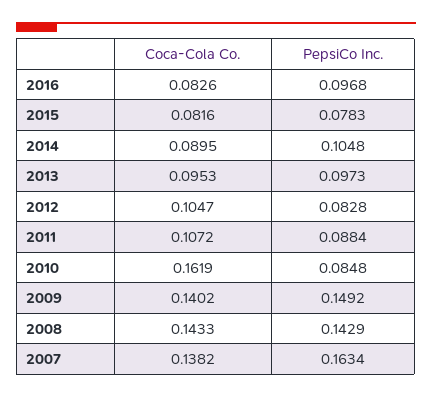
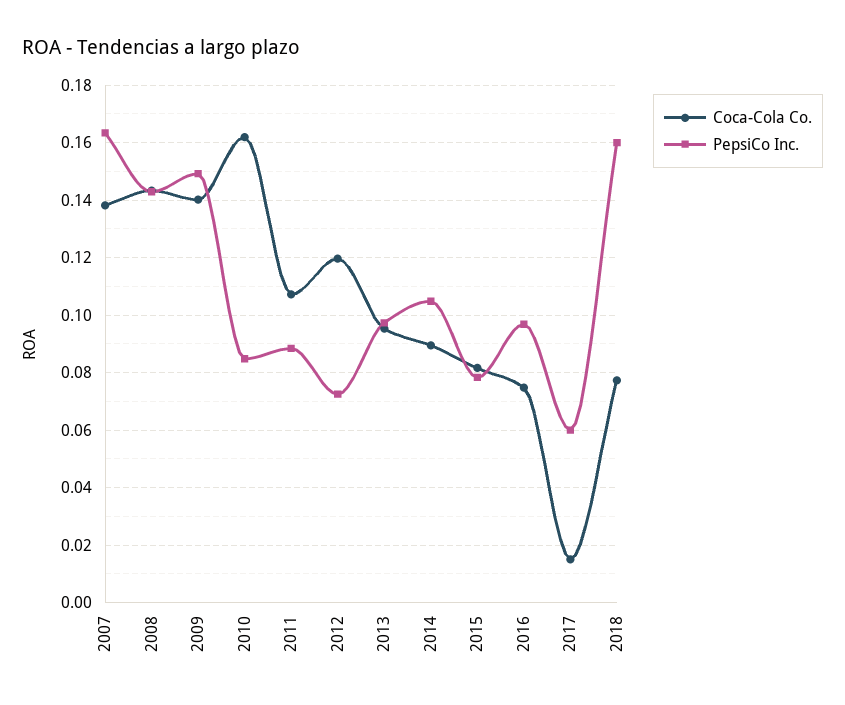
Coca-Cola Co., 2016: 0.0826 -> 0.075
Coca-Cola Co., 2012: 0.1047 -> 0.12
PepsiCo Inc., 2012: 0.0828 -> 0.0725
Coca-Cola Co., 2017: none -> 0.015
PepsiCo Inc., 2017: none -> 0.06
Coca-Cola Co., 2018: none -> 0.0775
PepsiCo Inc., 2018: none -> 0.16

